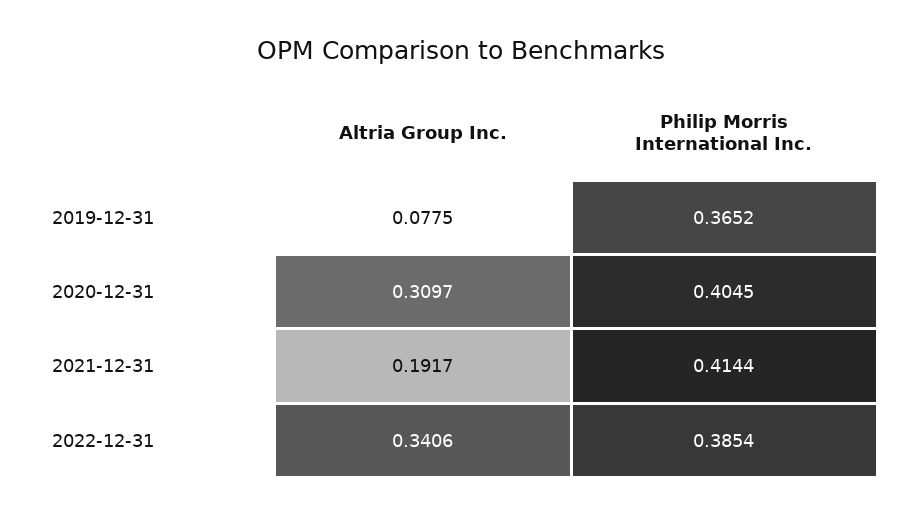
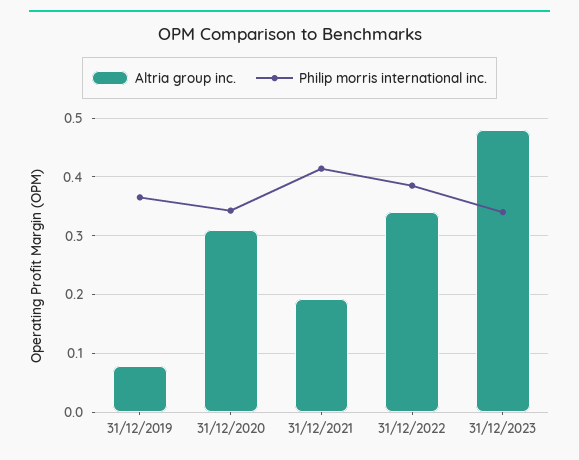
Philip Morris International Inc., 2020-12-31: 0.4045 -> 0.34
Altria Group Inc., 31/12/2023: none -> 0.48
Philip Morris International Inc., 31/12/2023: none -> 0.34

